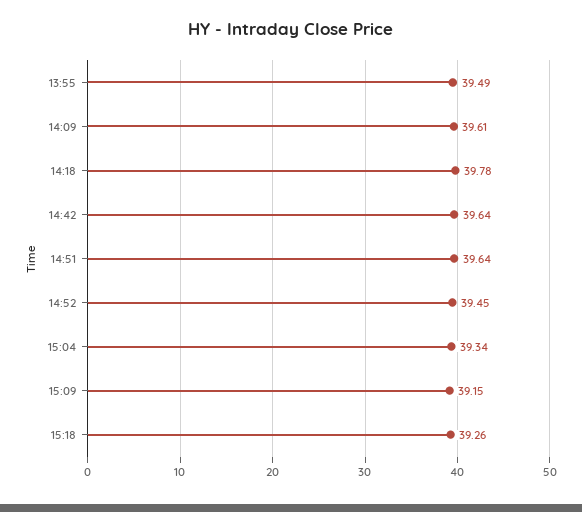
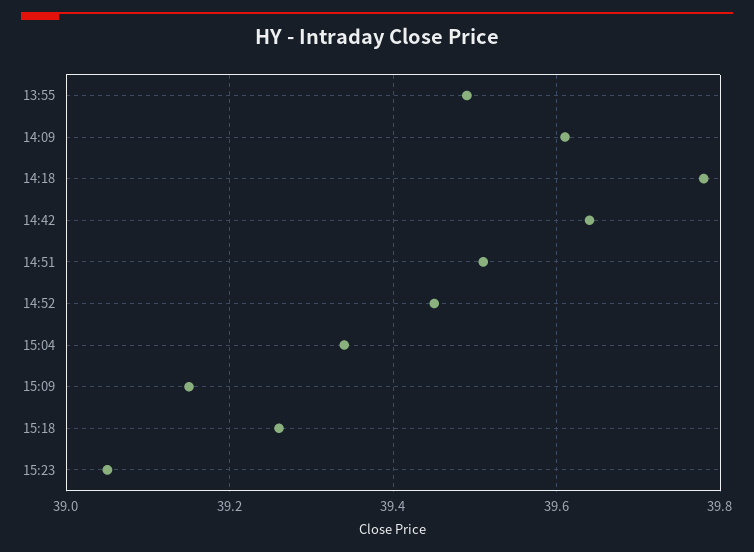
14:51: 39.64 -> 39.5
15:23: none -> 39.05

